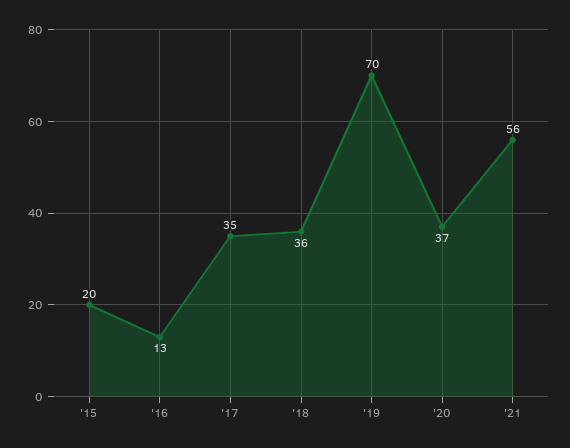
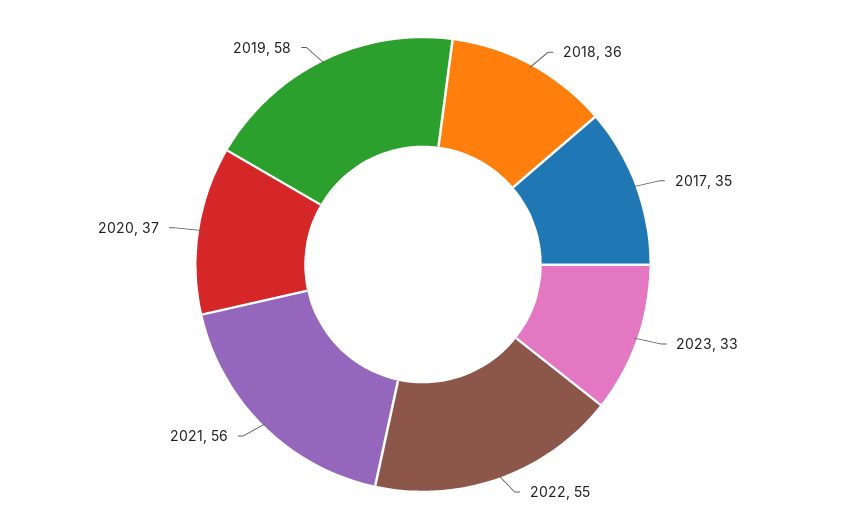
'15: 20 -> none
'16: 13 -> none
'19: 70 -> 58
2023: none -> 33
2022: none -> 55

